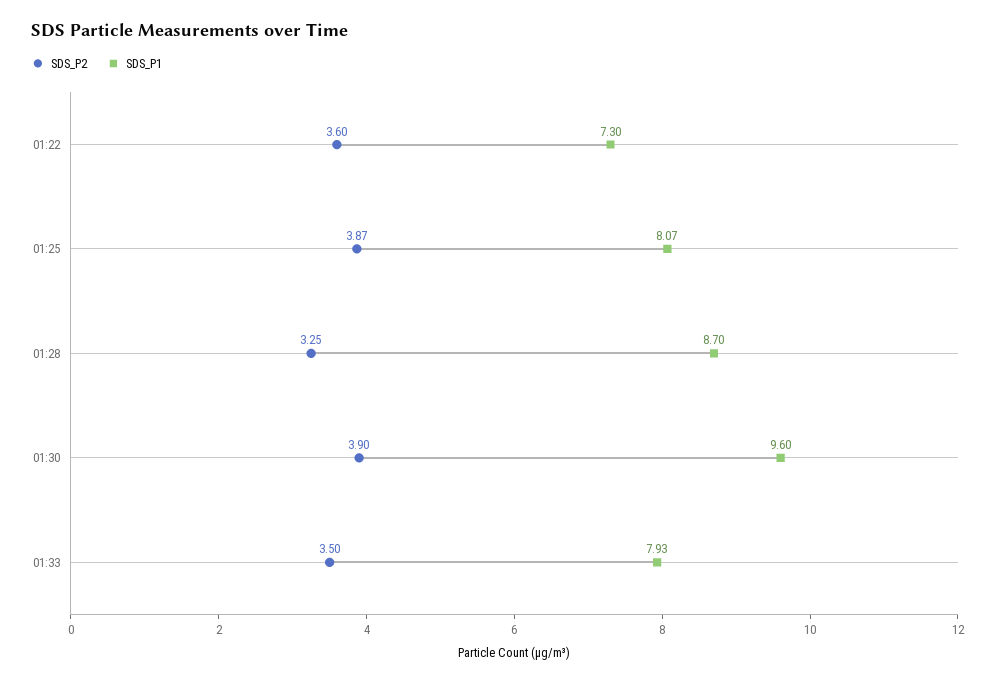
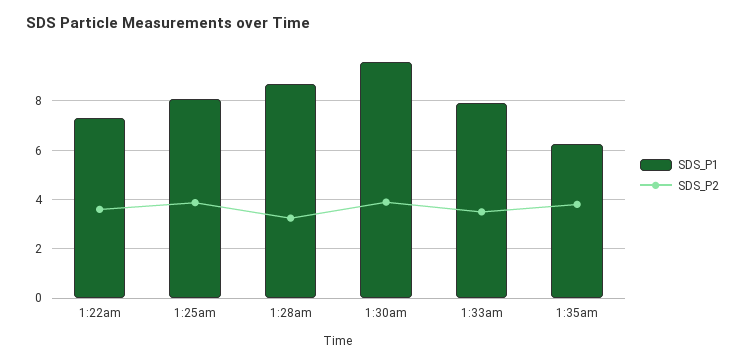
SDS_P1, 1:35am: none -> 6.25
SDS_P2, 1:35am: none -> 3.75

